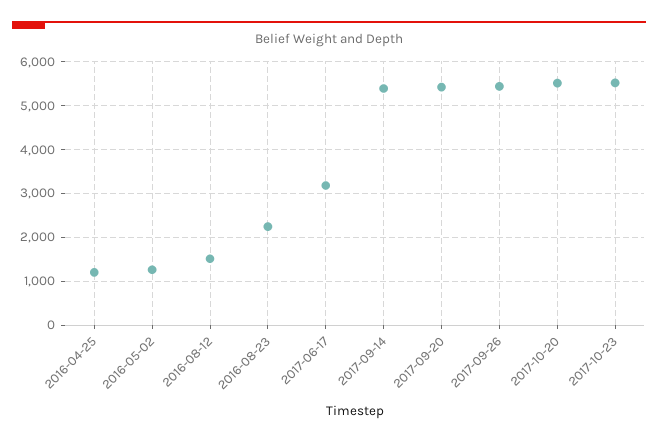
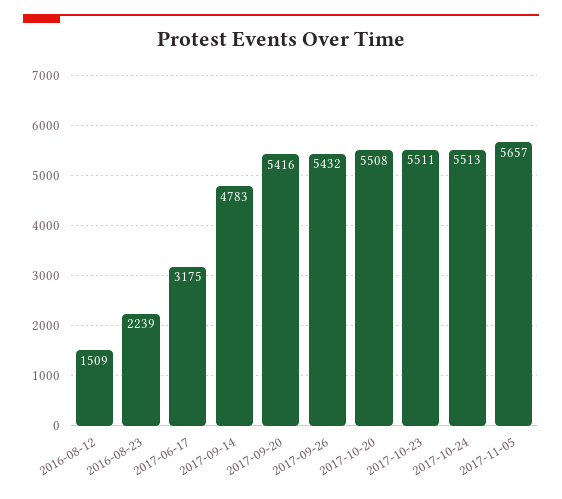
2016-04-25: 1200 -> none
2016-05-02: 1200 -> none
2017-09-14: 5400 -> 4783
2017-10-24: none -> 5513
2017-11-05: none -> 5657

